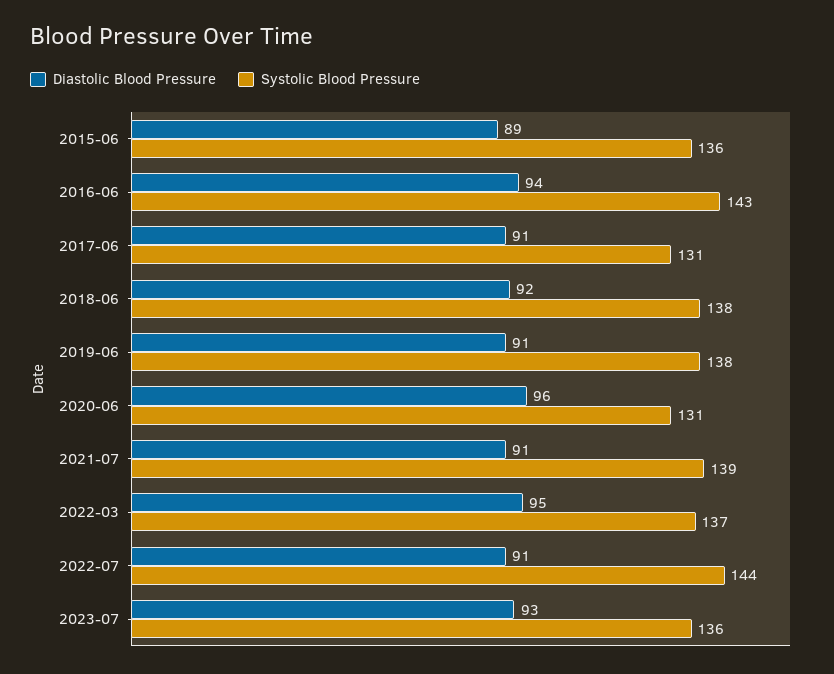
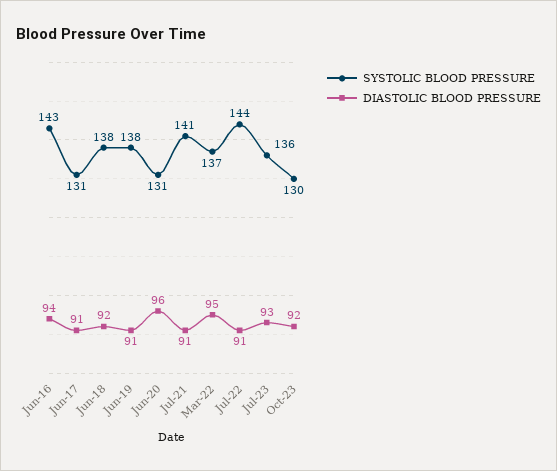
Diastolic Blood Pressure, 2015-06: 89 -> none
Systolic Blood Pressure, 2015-06: 136 -> none
Systolic Blood Pressure, 2021-07: 139 -> 141
Systolic Blood Pressure, Oct-23: none -> 130
Diastolic Blood Pressure, Oct-23: none -> 92

